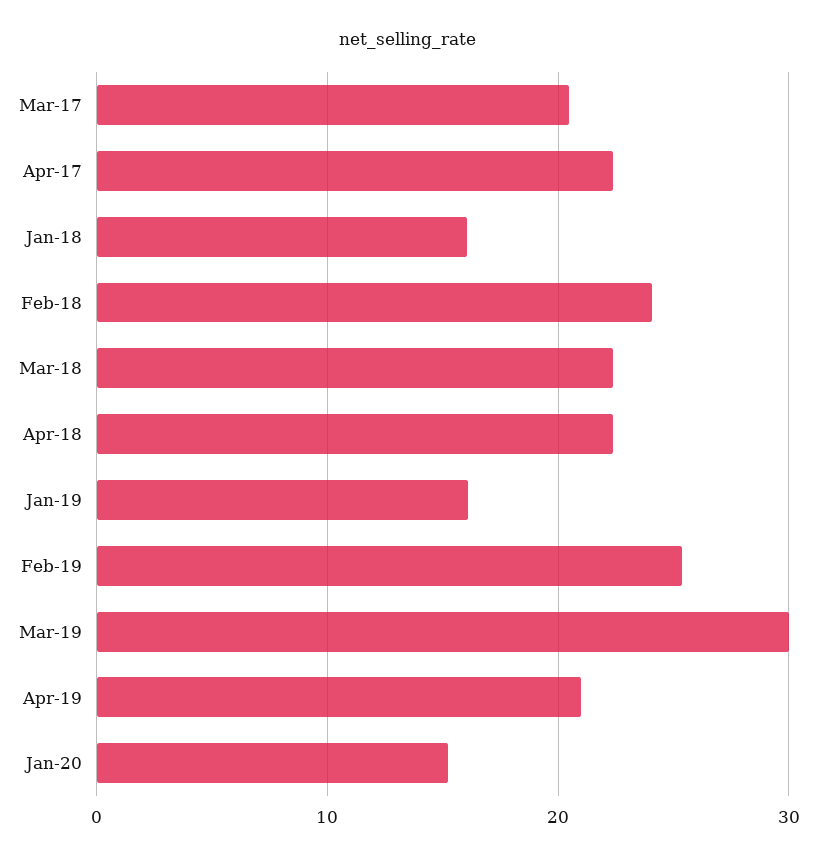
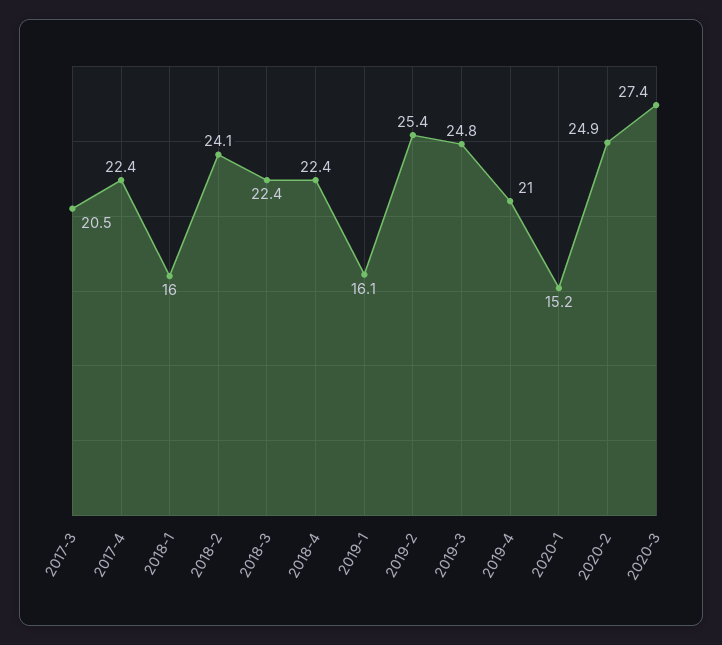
Mar-19: 30 -> 24.8
2020-2: none -> 24.9
2020-3: none -> 27.4

